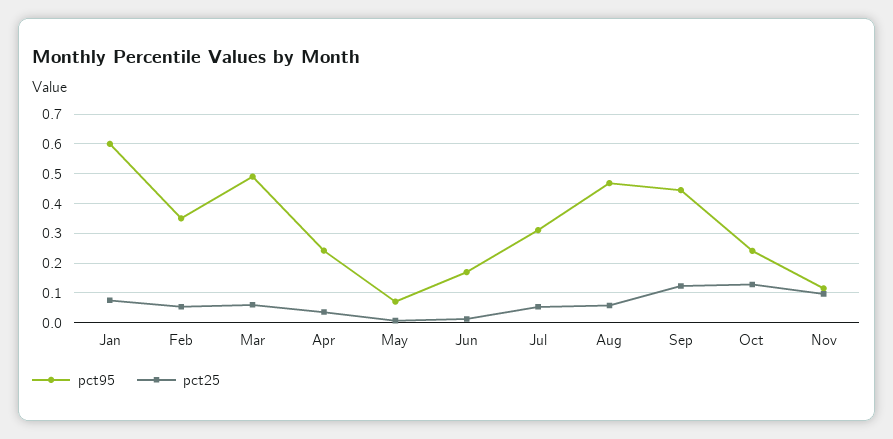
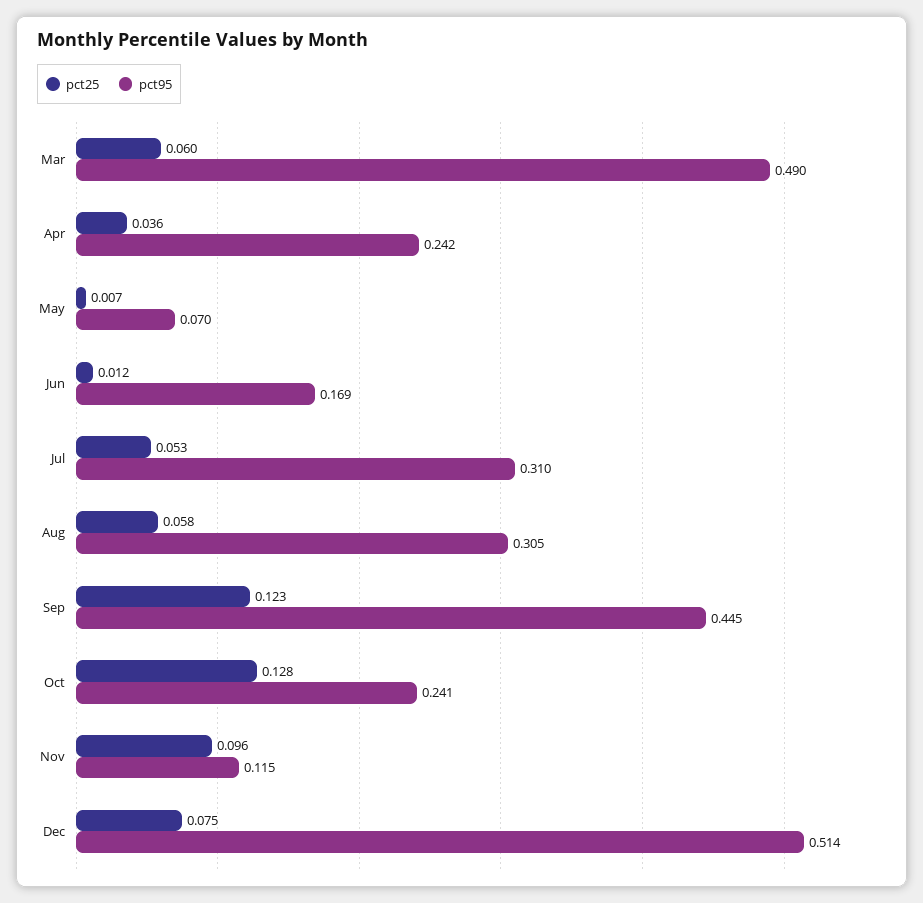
pct95, Jan: 0.6 -> none
pct25, Jan: 0.075 -> none
pct95, Feb: 0.35 -> none
pct25, Feb: 0.05 -> none
pct95, Aug: 0.475 -> 0.305
pct25, Dec: none -> 0.075
pct95, Dec: none -> 0.514

